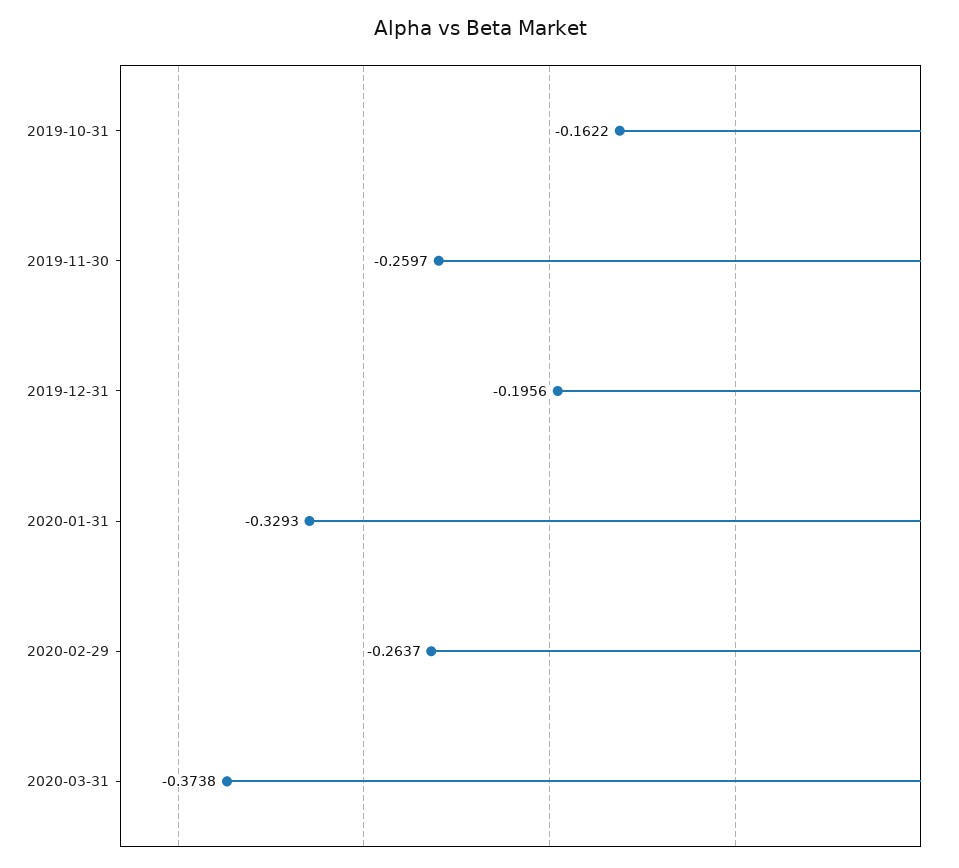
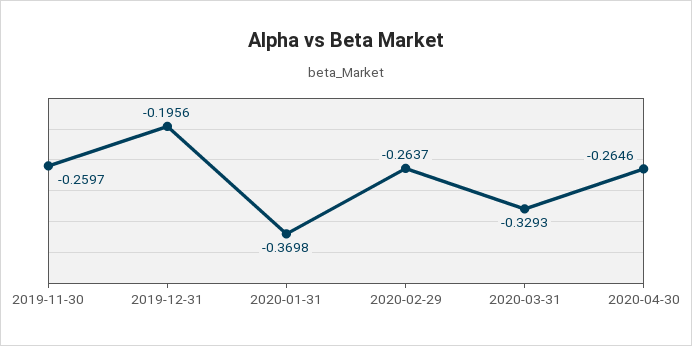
2019-10-31: -0.1622 -> none
2020-01-31: -0.3293 -> -0.3698
2020-03-31: -0.3738 -> -0.3293
2020-04-30: none -> -0.2646

